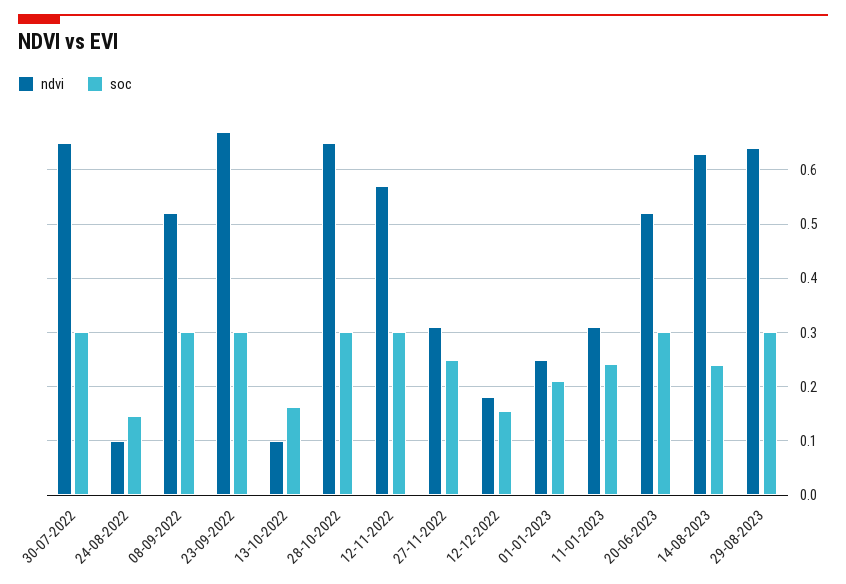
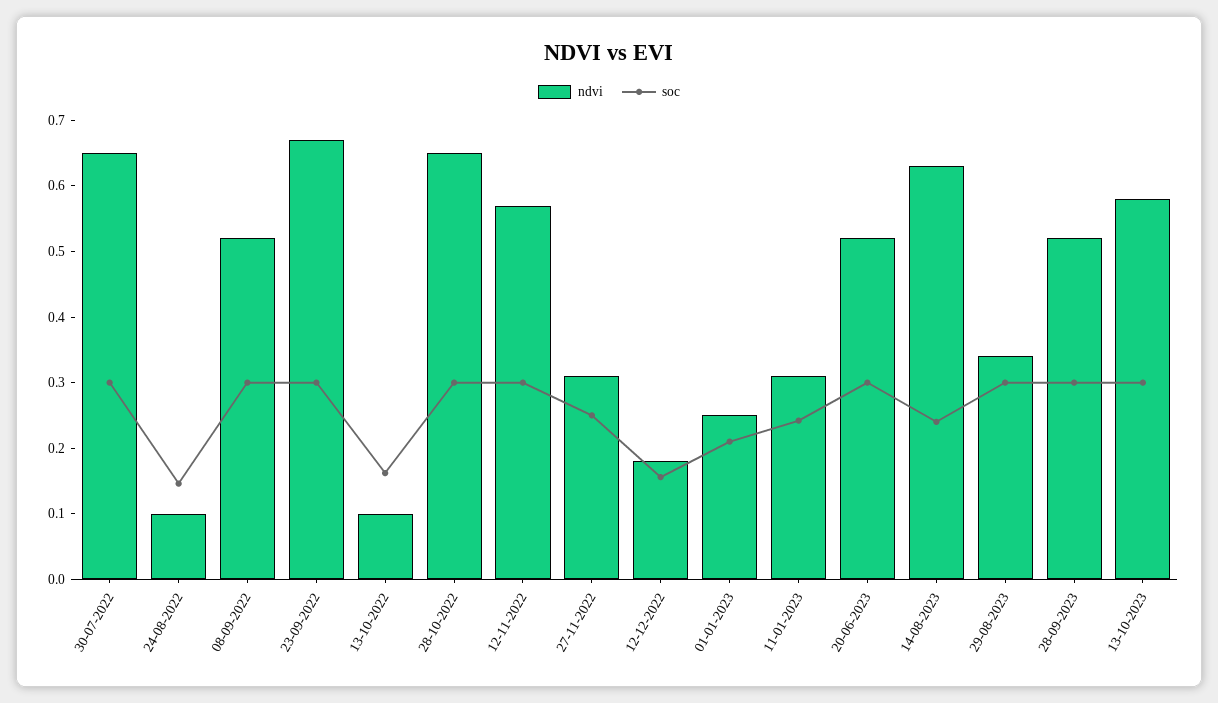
ndvi, 29-08-2023: 0.64 -> 0.34
ndvi, 28-09-2023: none -> 0.52
soc, 28-09-2023: none -> 0.3
ndvi, 13-10-2023: none -> 0.58
soc, 13-10-2023: none -> 0.3

